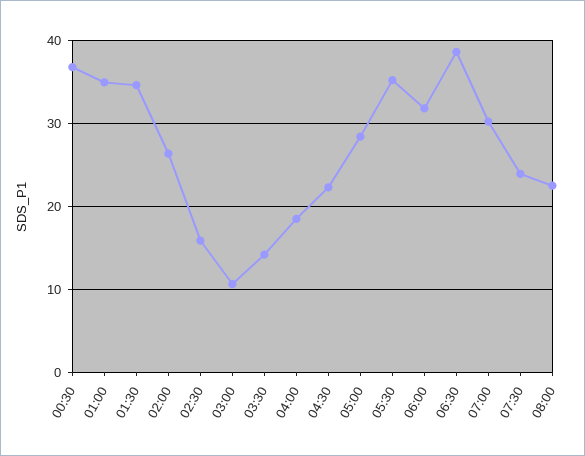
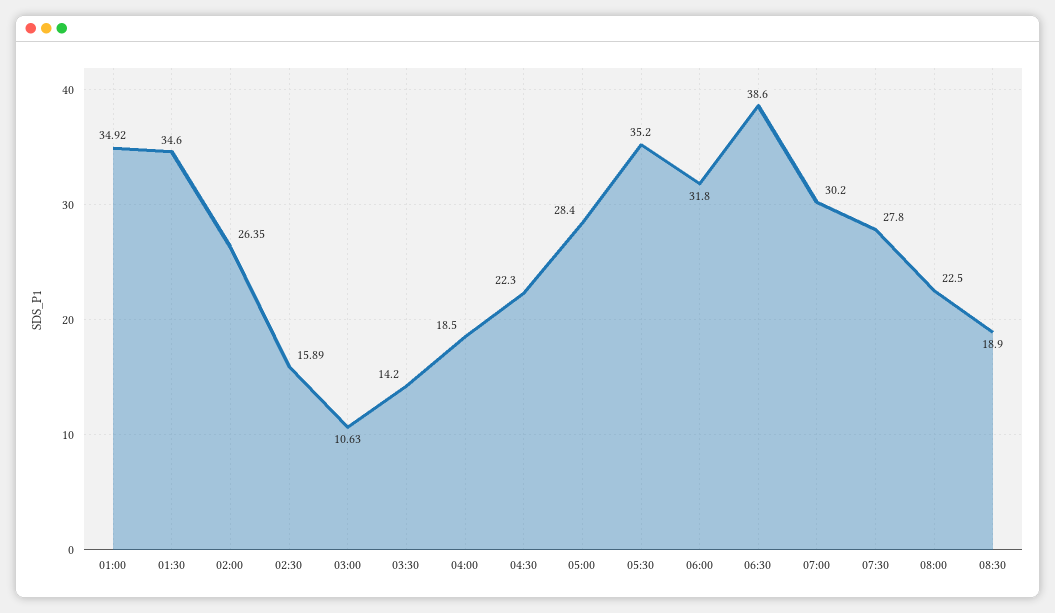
00:30: 37 -> none
07:30: 24 -> 27.8
08:30: none -> 18.9

